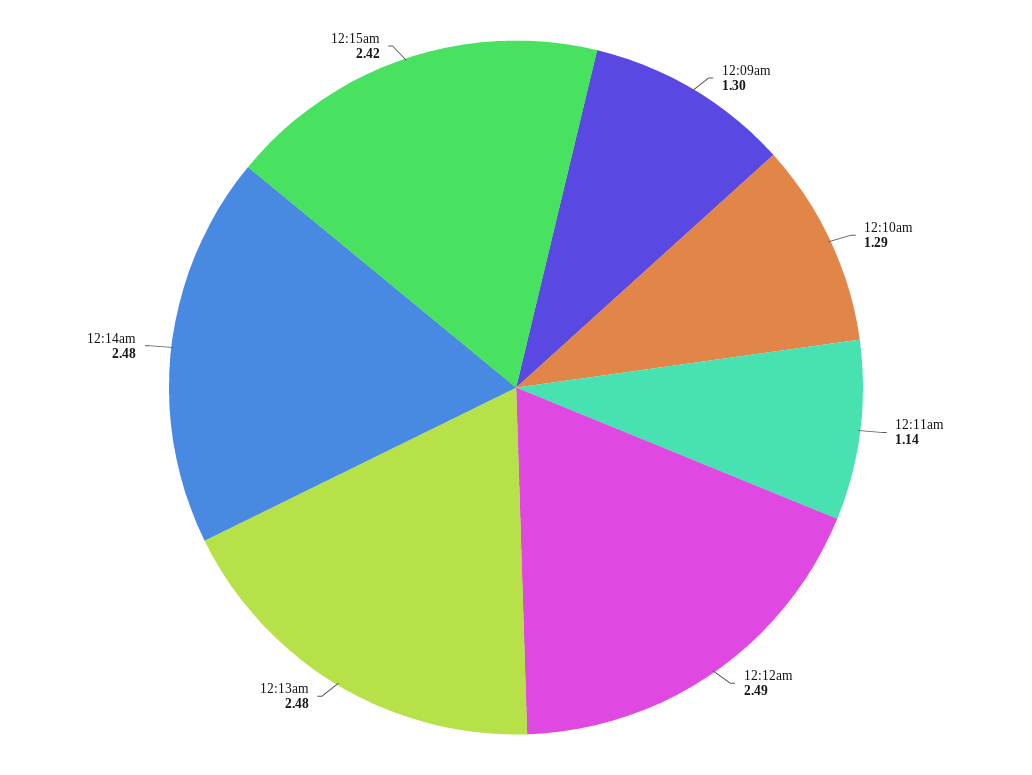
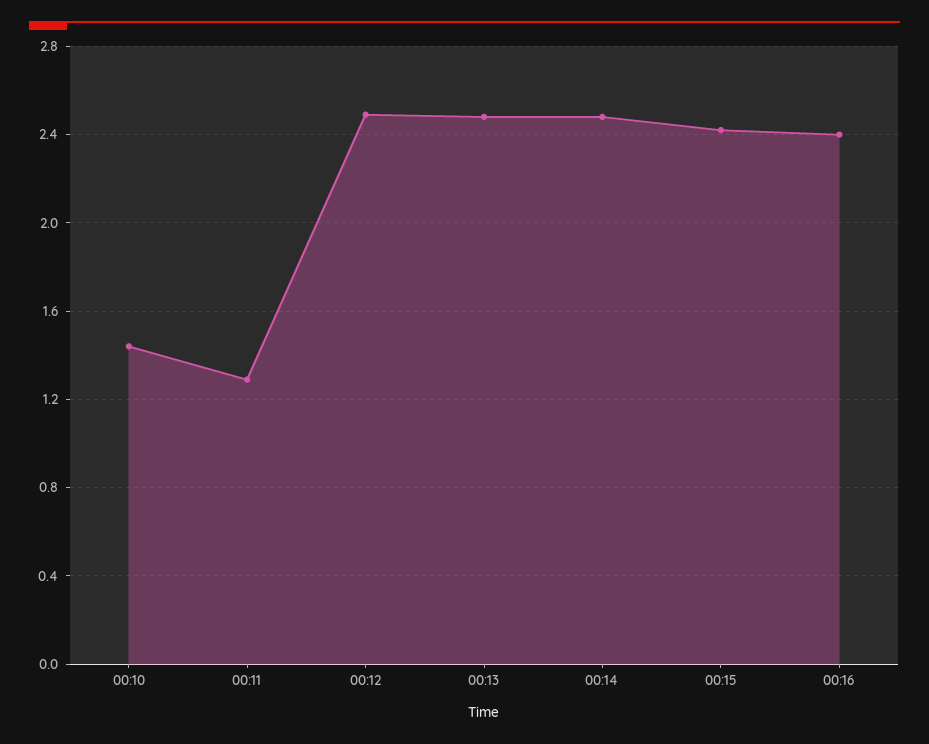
12:09am: 1.3 -> none
12:10am: 1.29 -> 1.45
12:11am: 1.14 -> 1.3
00:16: none -> 2.4

